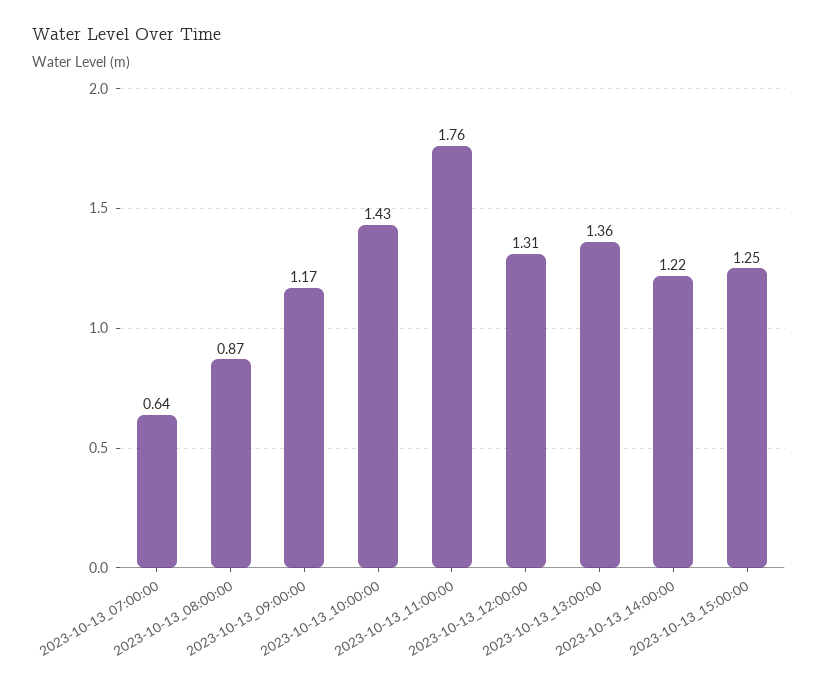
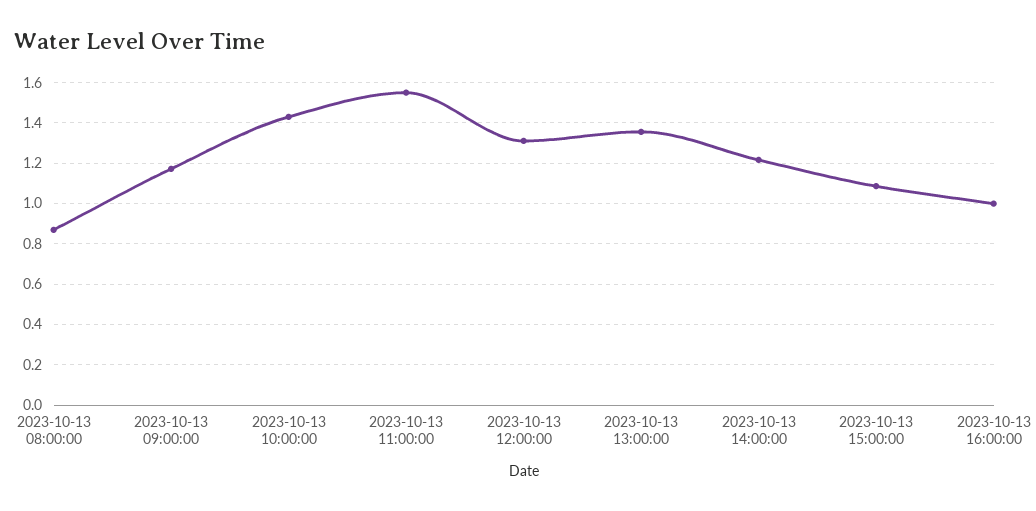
2023-10-13_07:00:00: 0.64 -> none
2023-10-13_11:00:00: 1.76 -> 1.55
2023-10-13_15:00:00: 1.25 -> 1.1
2023-10-13 16:00:00: none -> 1

